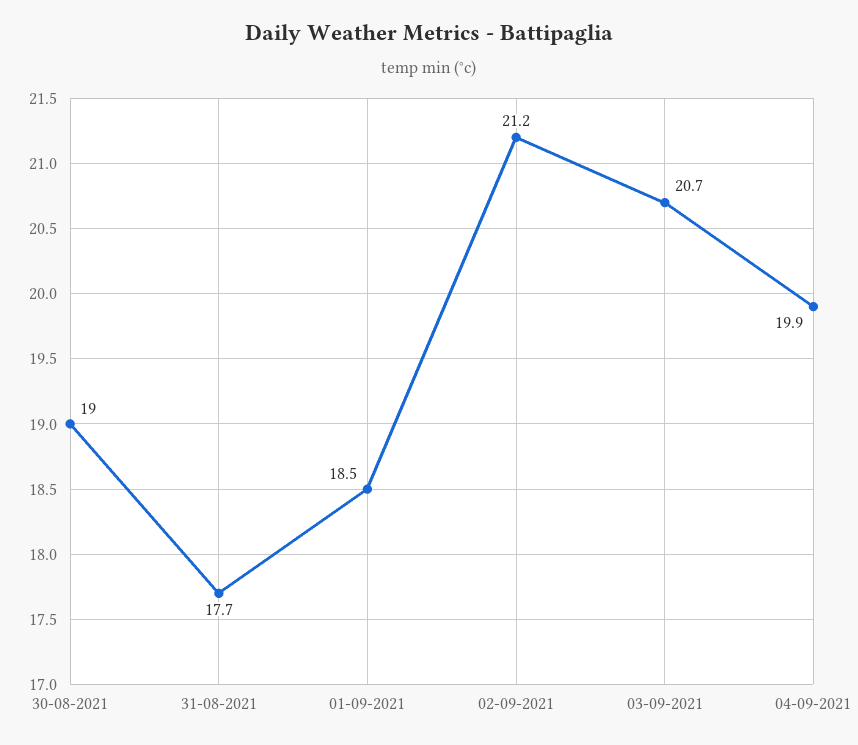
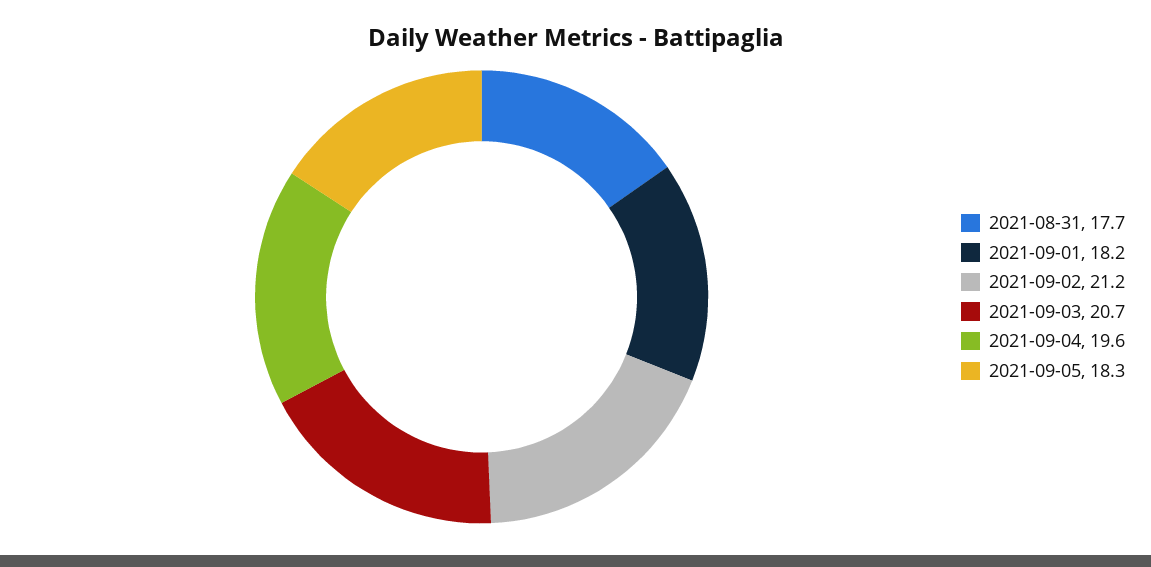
30-08-2021: 19 -> none
01-09-2021: 18.5 -> 18.2
04-09-2021: 19.9 -> 19.6
2021-09-05: none -> 18.3

